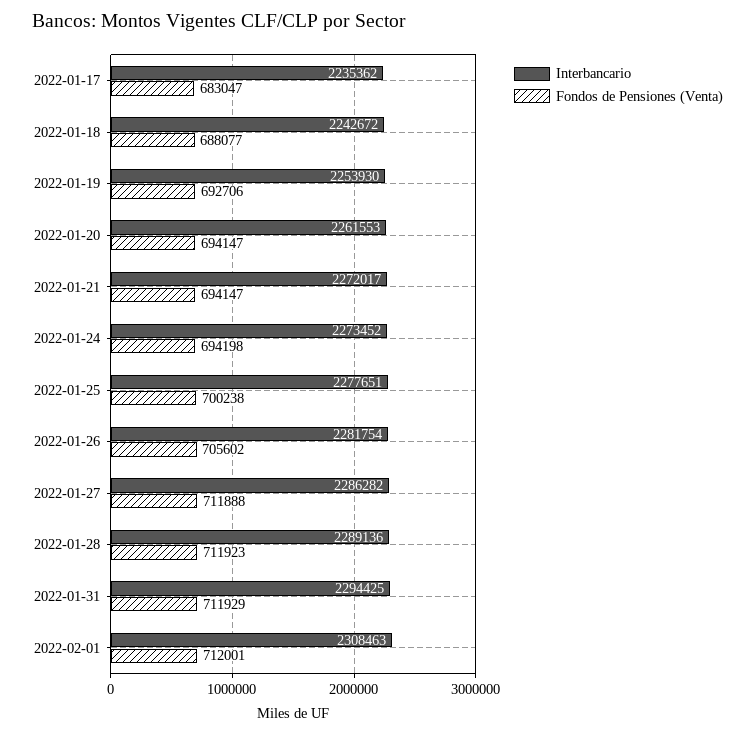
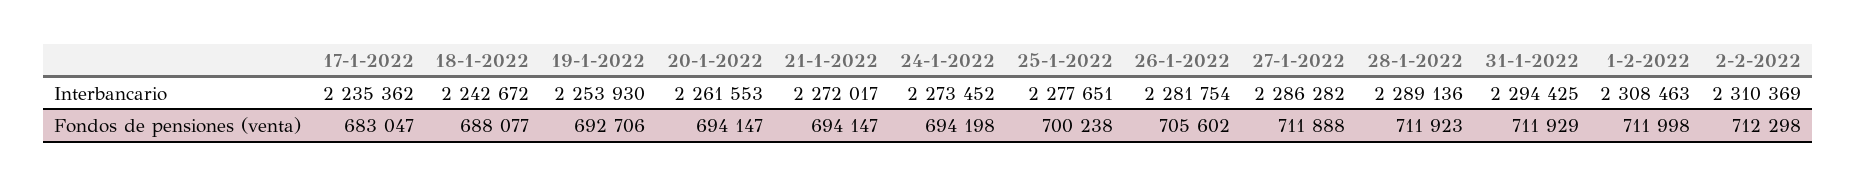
Fondos de Pensiones (Venta), 2022-02-01: 712001 -> 711998
Interbancario, 2-2-2022: none -> 2310369
Fondos de Pensiones (Venta), 2-2-2022: none -> 712298

